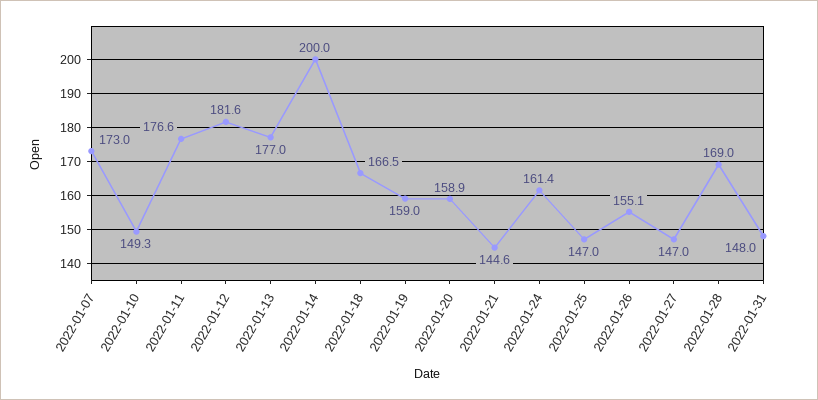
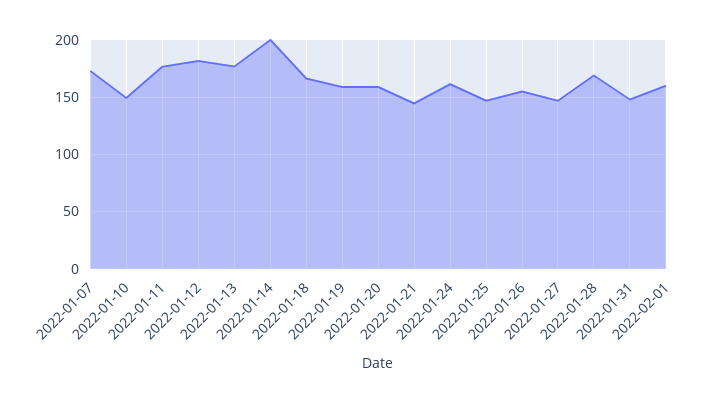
2022-02-01: none -> 160

